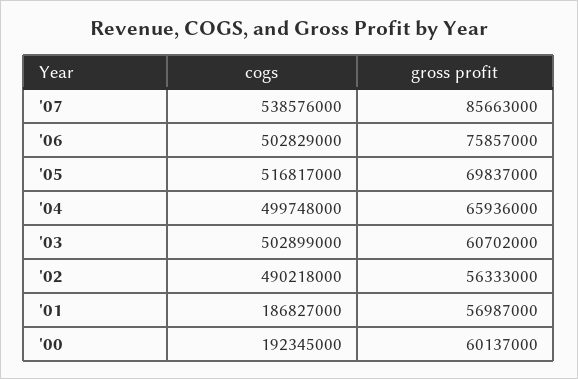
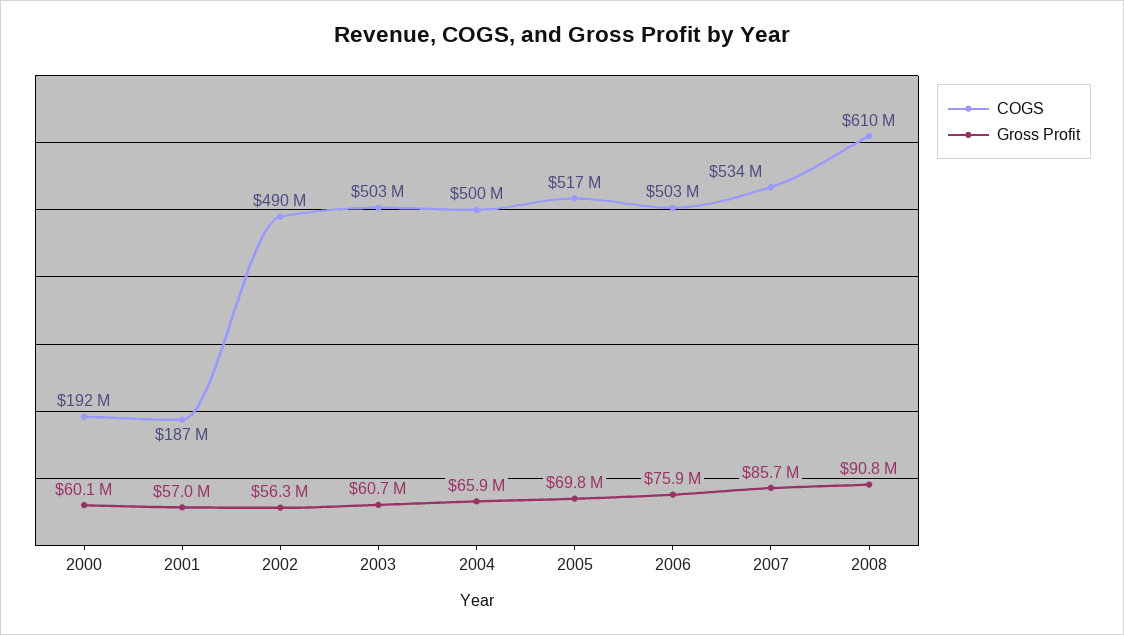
cogs, '07: 538576000 -> 534000000
cogs, 2008: none -> 610000000
gross profit, 2008: none -> 90800000

